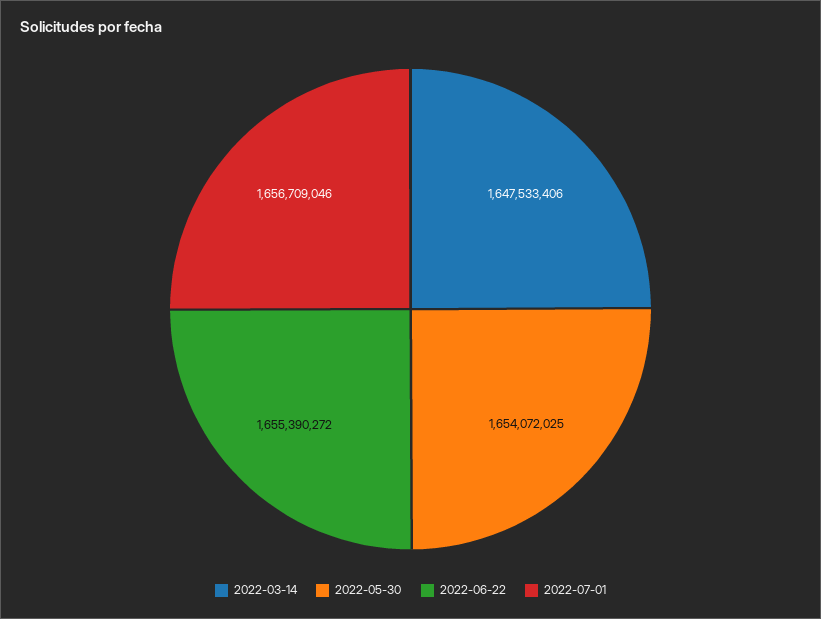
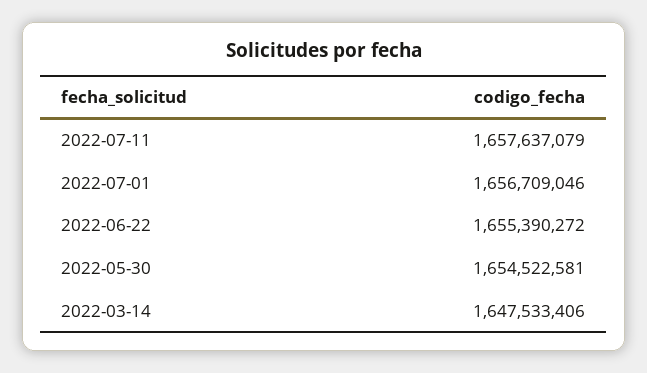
2022-05-30: 1654072025 -> 1654522581
2022-07-11: none -> 1657637079

